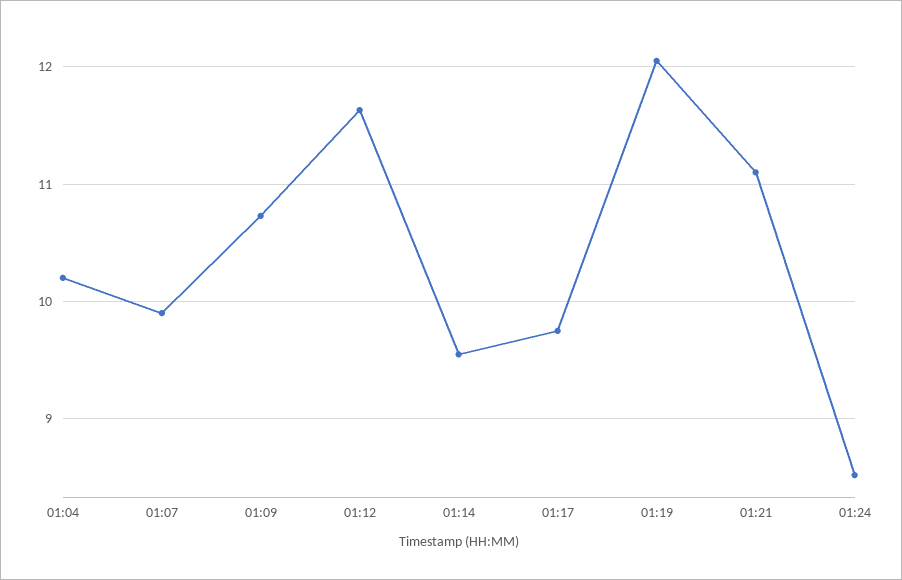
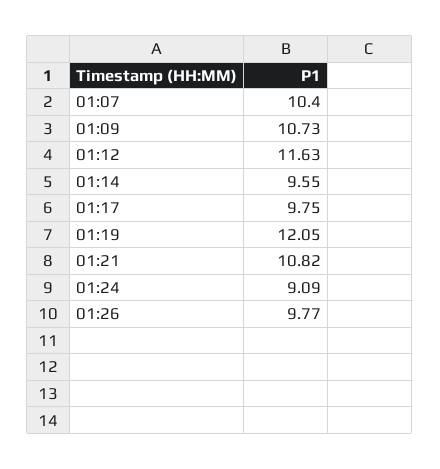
01:04: 10.2 -> none
01:07: 9.9 -> 10.4
01:21: 11.1 -> 10.82
01:24: 8.5 -> 9.09
01:26: none -> 9.77

